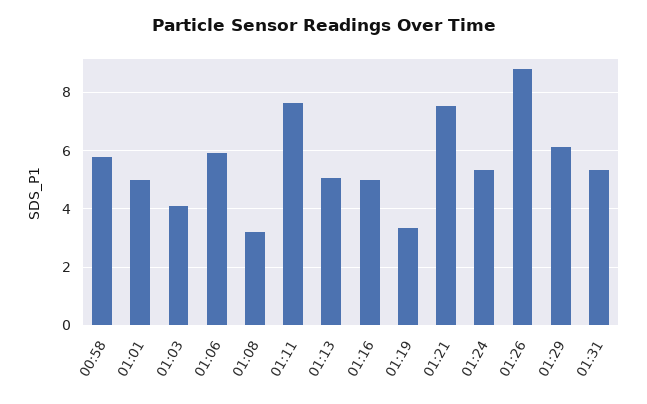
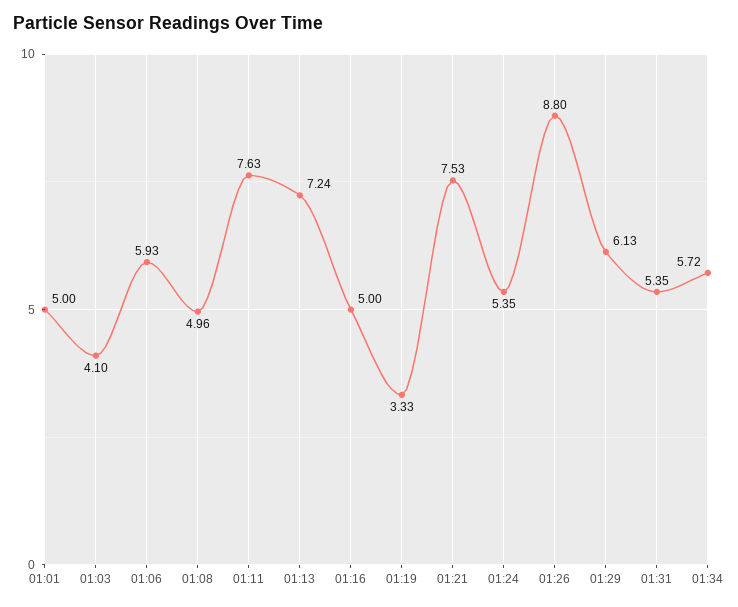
00:58: 5.75 -> none
01:08: 3.25 -> 4.96
01:13: 5 -> 7.24
01:34: none -> 5.72

